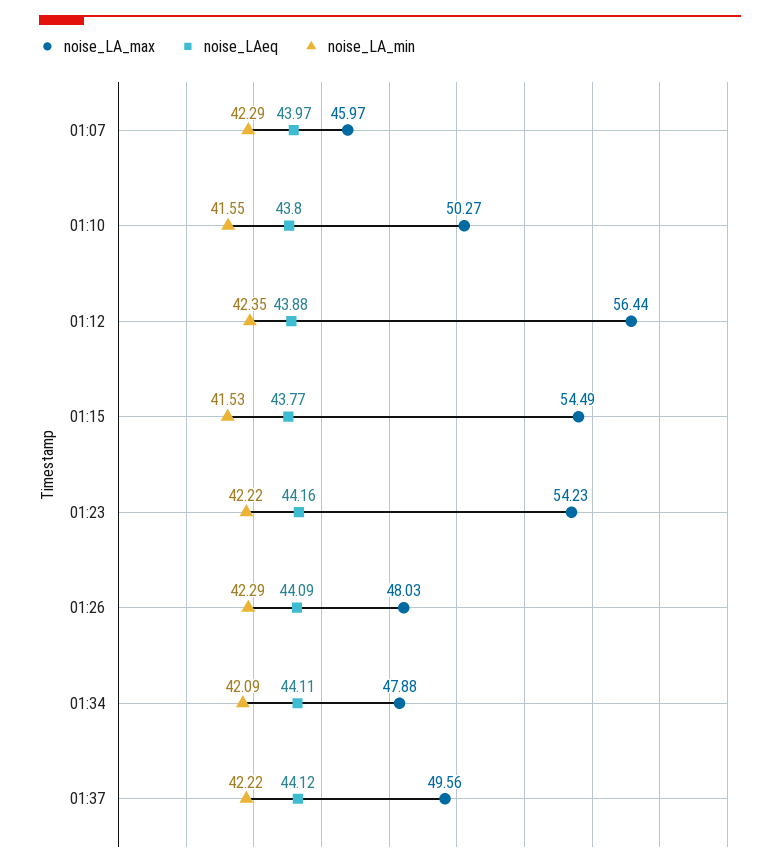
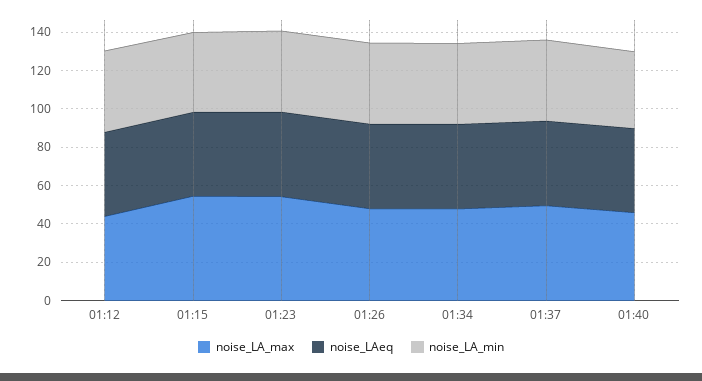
noise_LA_max, 01:07: 45.97 -> none
noise_LAeq, 01:07: 43.97 -> none
noise_LA_min, 01:07: 42.29 -> none
noise_LA_max, 01:10: 50.27 -> none
noise_LAeq, 01:10: 43.8 -> none
noise_LA_min, 01:10: 41.55 -> none
noise_LA_max, 01:12: 56.44 -> 45
noise_LA_max, 01:40: none -> 45
noise_LAeq, 01:40: none -> 45
noise_LA_min, 01:40: none -> 40

